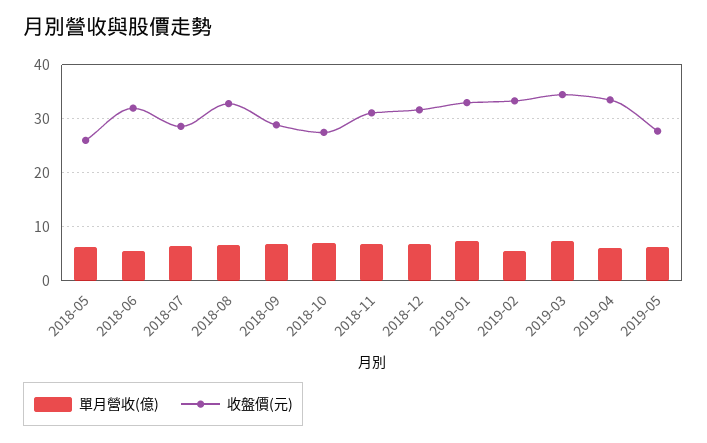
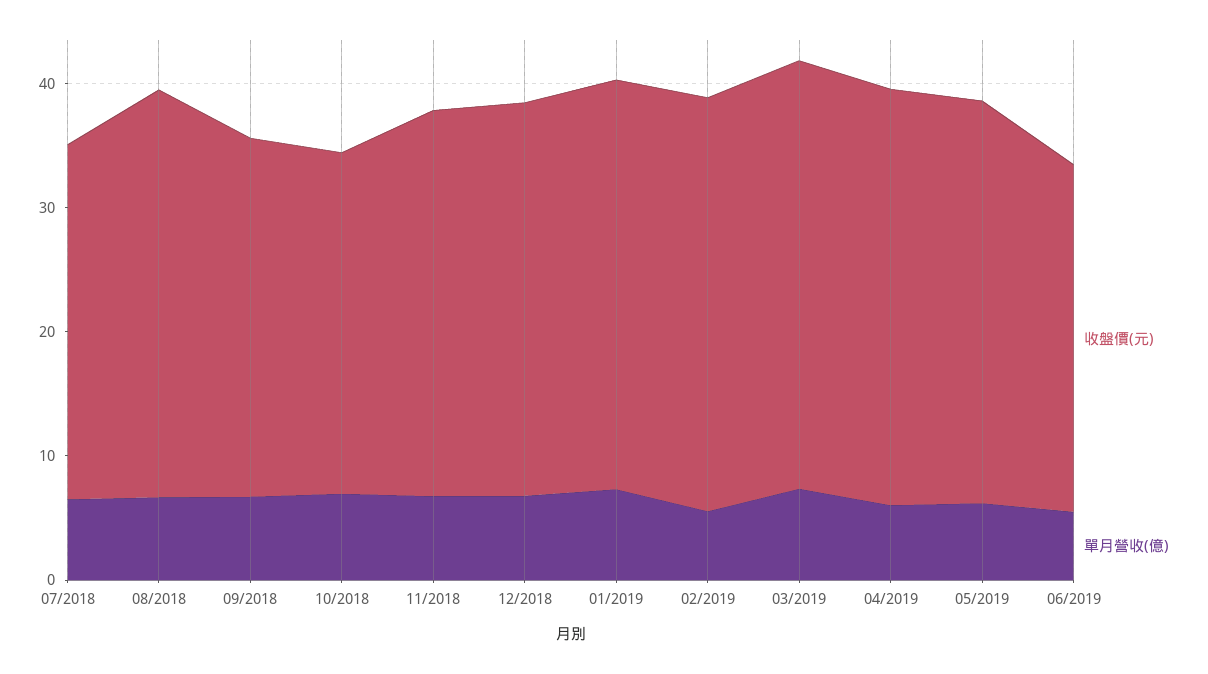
單月營收(億), 2018-05: 6 -> none
收盤價(元), 2018-05: 26 -> none
單月營收(億), 2018-06: 6 -> none
收盤價(元), 2018-06: 32 -> none
收盤價(元), 2019-05: 28 -> 32
收盤價(元), 06/2019: none -> 28
單月營收(億), 06/2019: none -> 6

